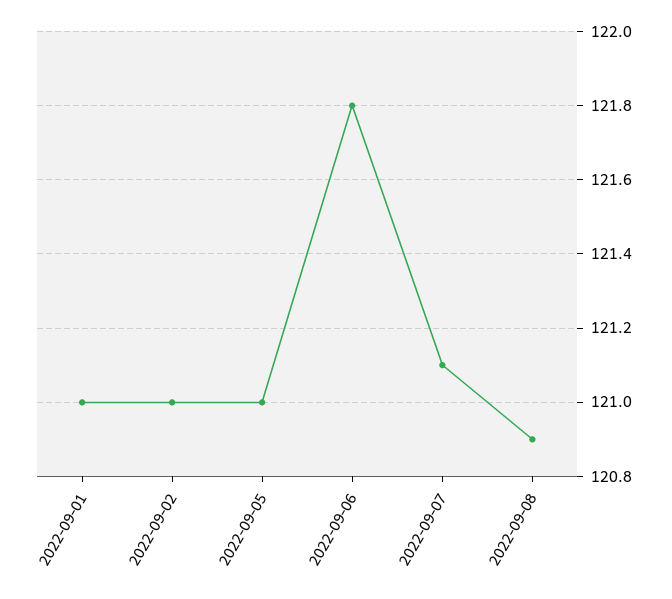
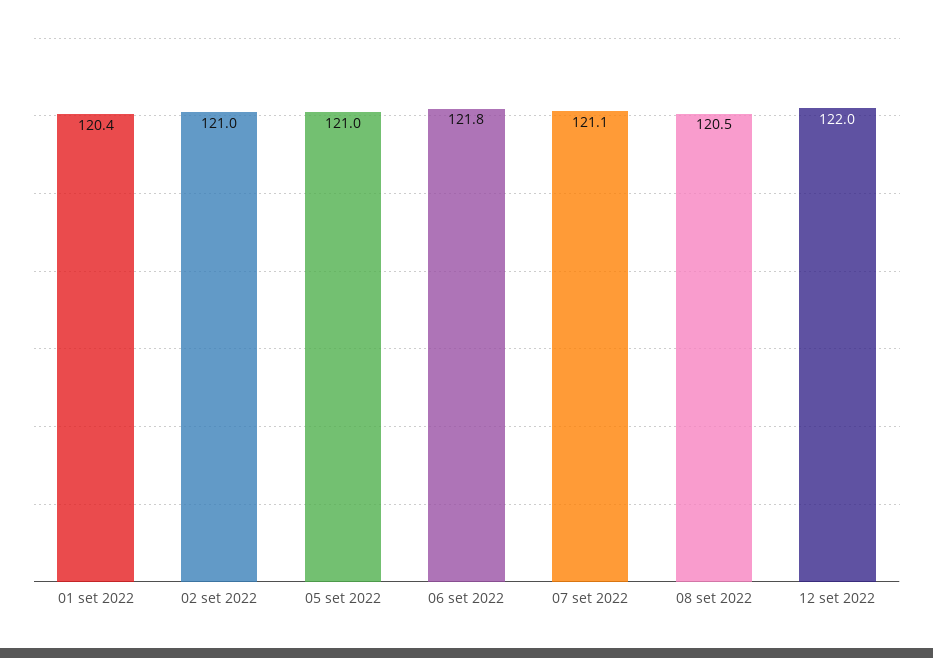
2022-09-01: 121 -> 120.4
2022-09-08: 120.9 -> 120.5
12 set 2022: none -> 122

